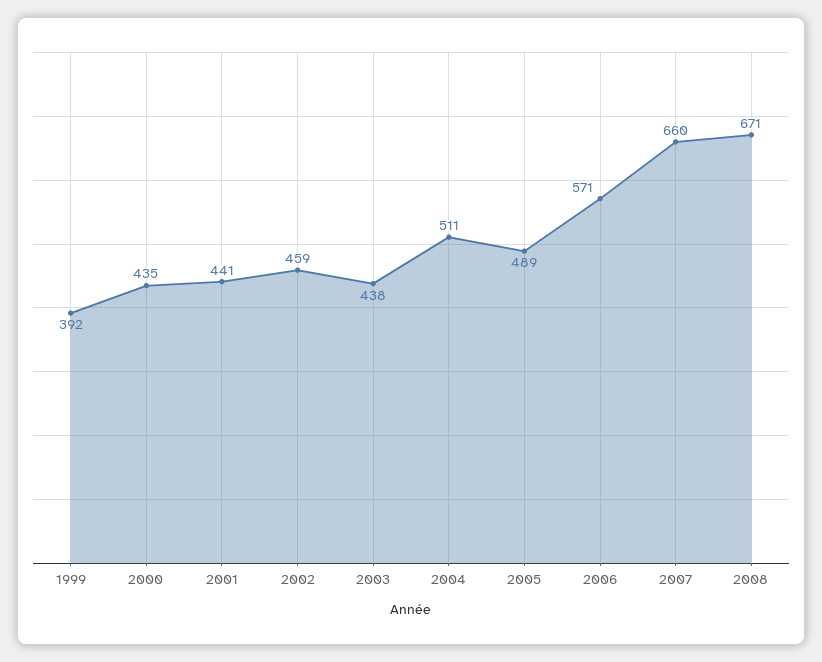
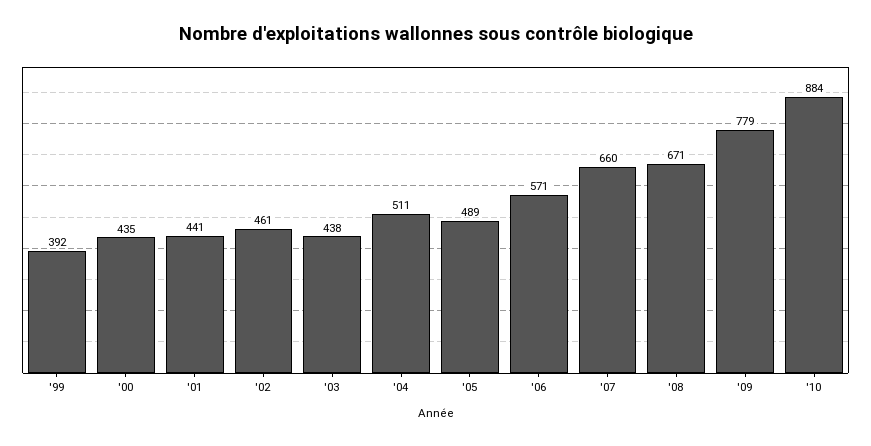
2002: 459 -> 461
'09: none -> 779
'10: none -> 884

